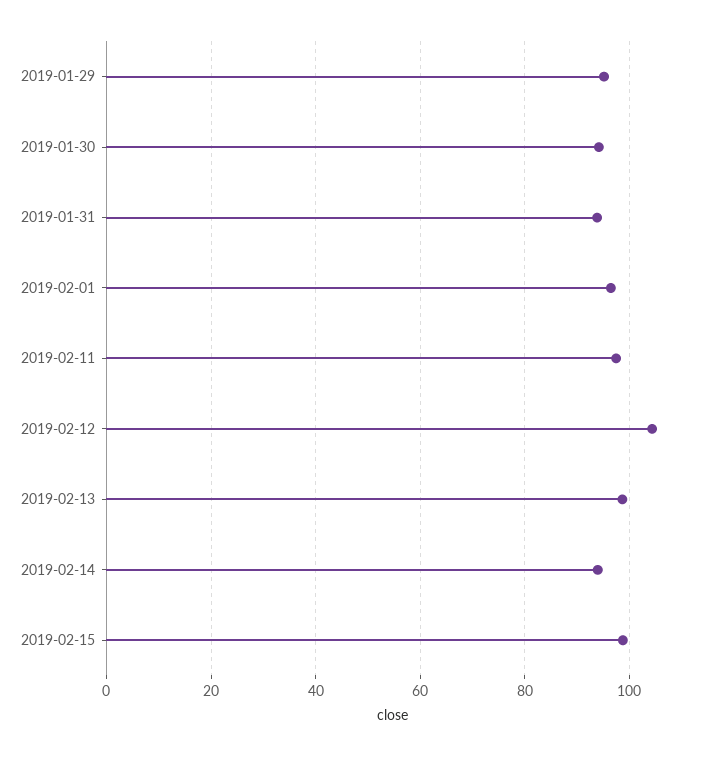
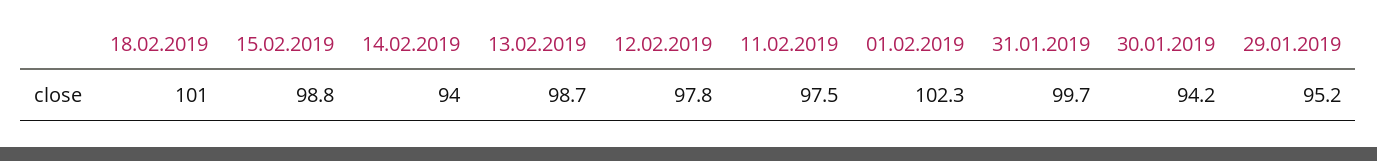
2019-01-31: 94 -> 99.7
2019-02-01: 96 -> 102.3
2019-02-12: 104 -> 97.8
18.02.2019: none -> 101

